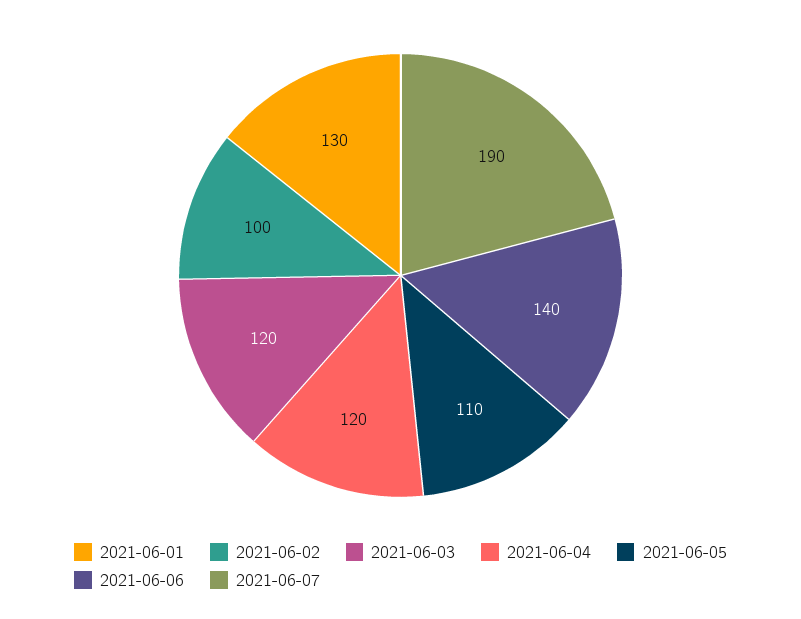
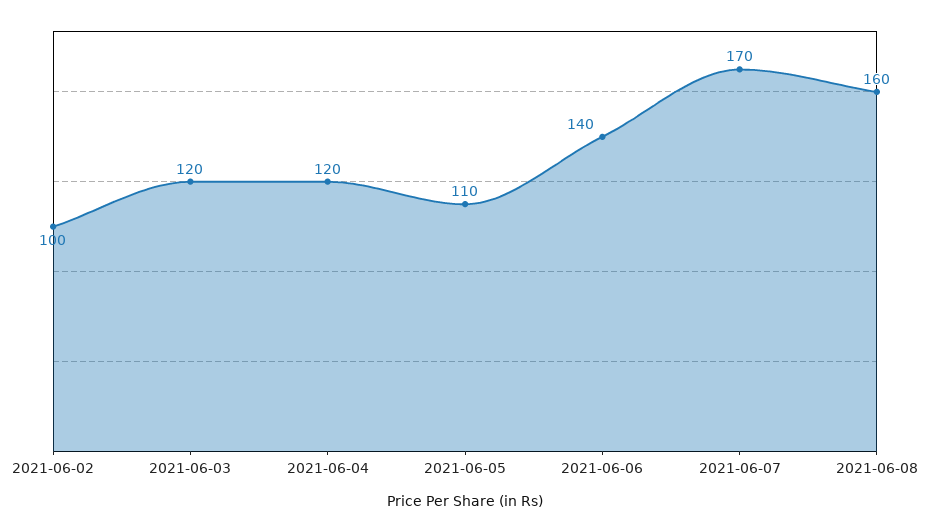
2021-06-01: 130 -> none
2021-06-07: 190 -> 170
2021-06-08: none -> 160

